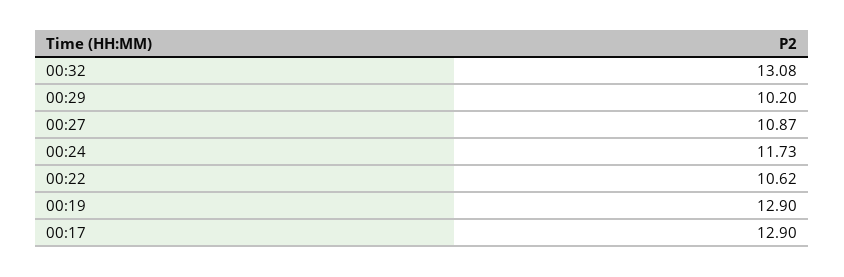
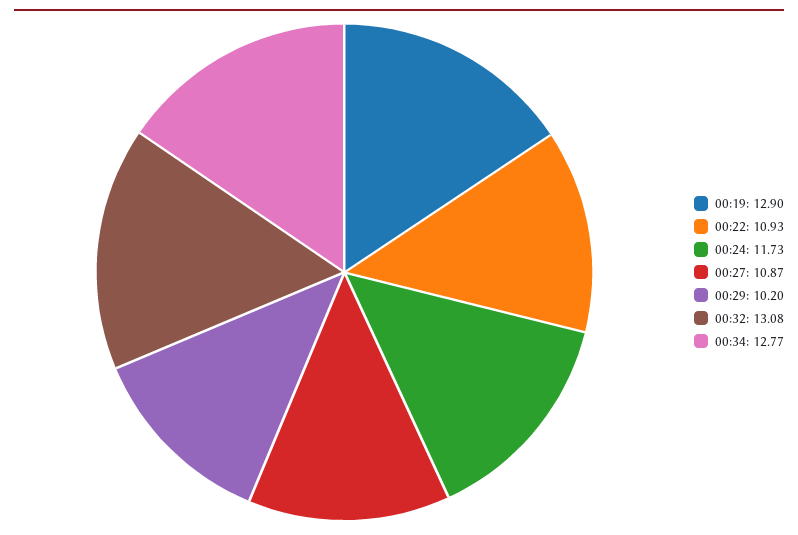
00:22: 10.62 -> 10.93
00:17: 12.9 -> none
00:34: none -> 12.77

